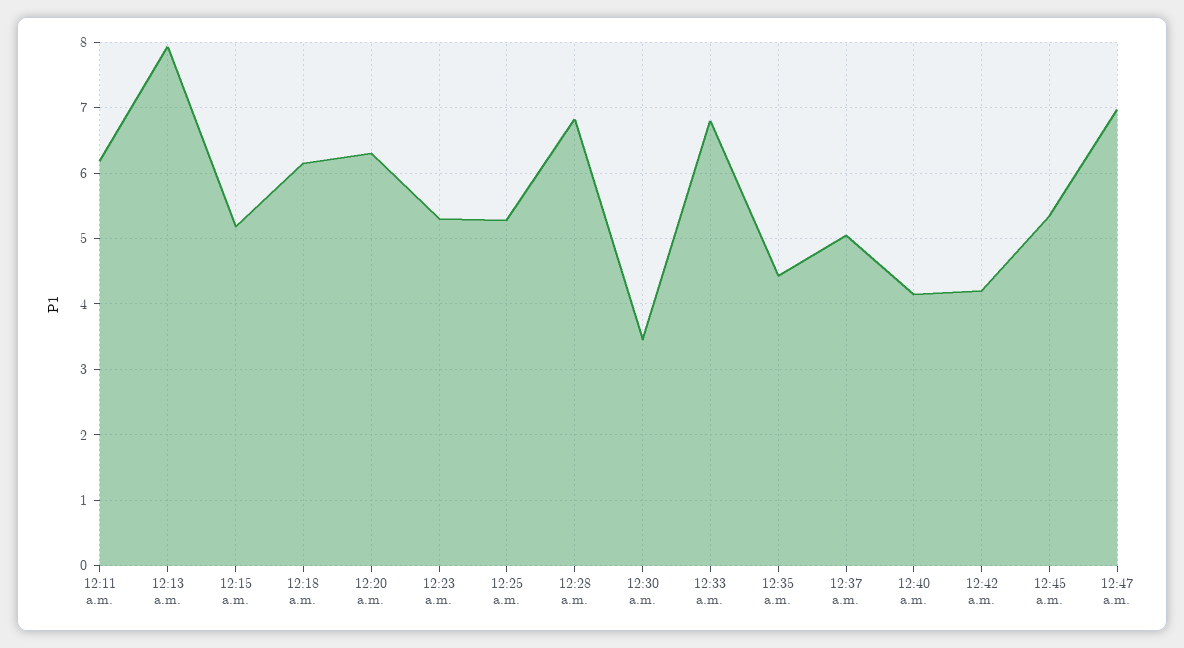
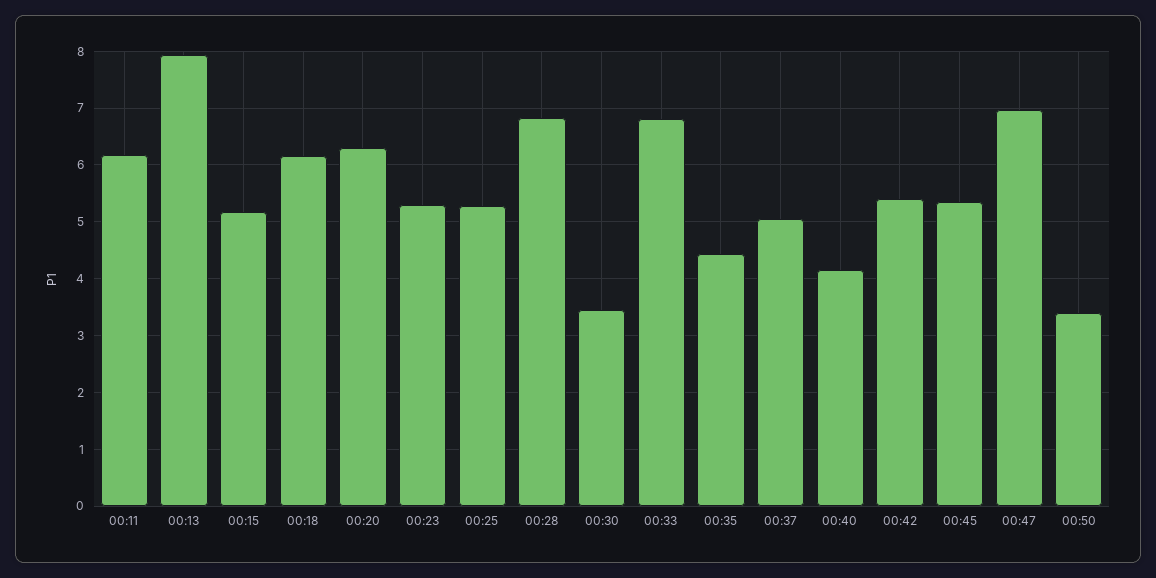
12:42 a.m.: 4.2 -> 5.4
00:50: none -> 3.4

